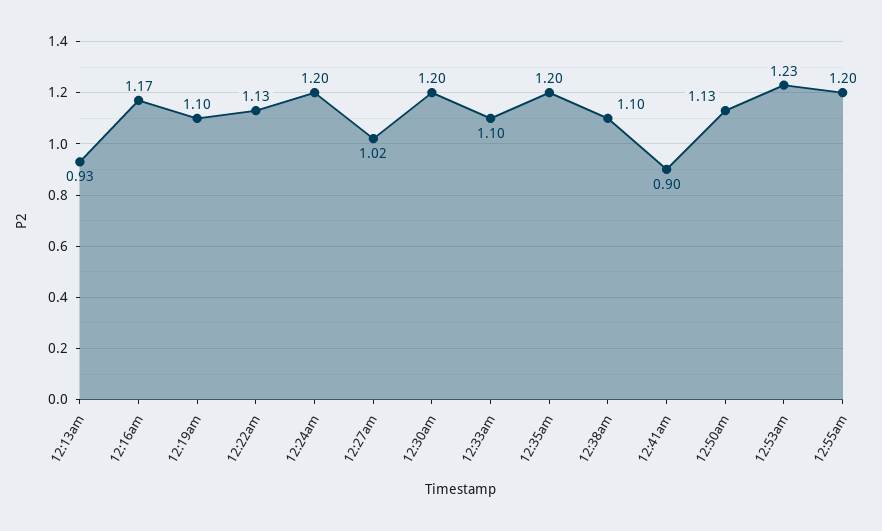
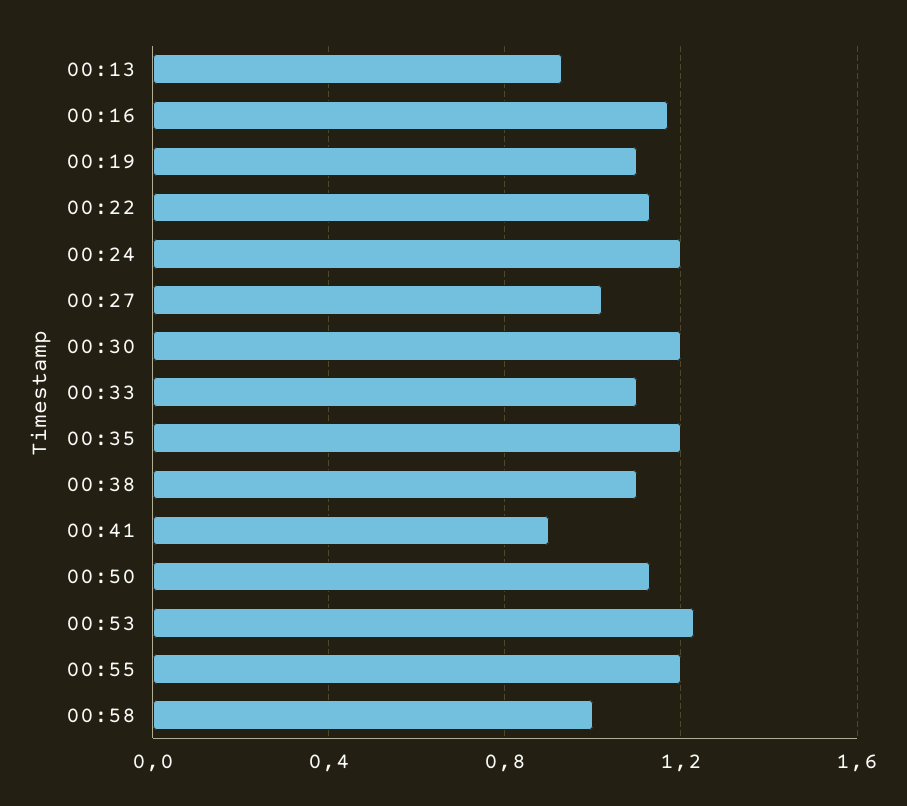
00:58: none -> 1

